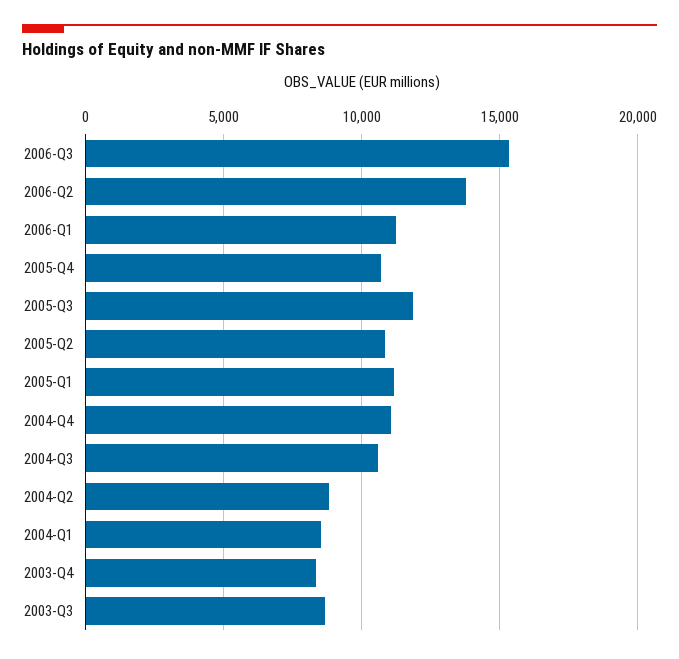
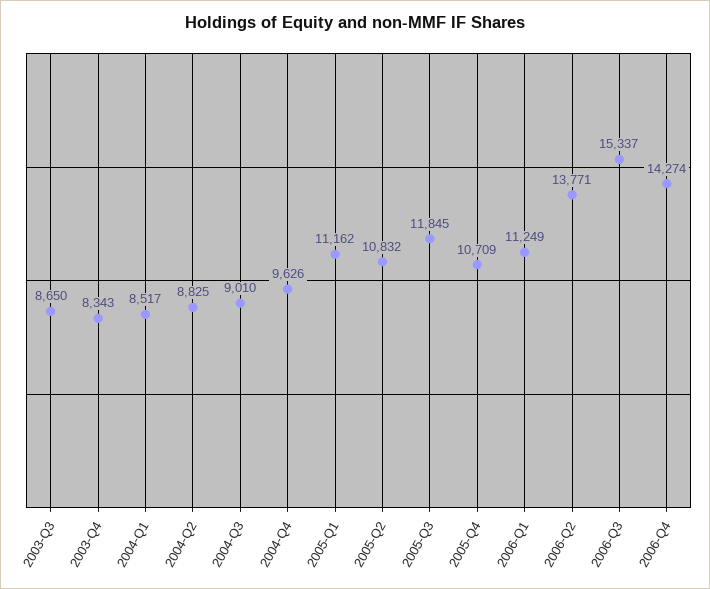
2004-Q4: 11000 -> 9626
2004-Q3: 10500 -> 9010
2006-Q4: none -> 14274

